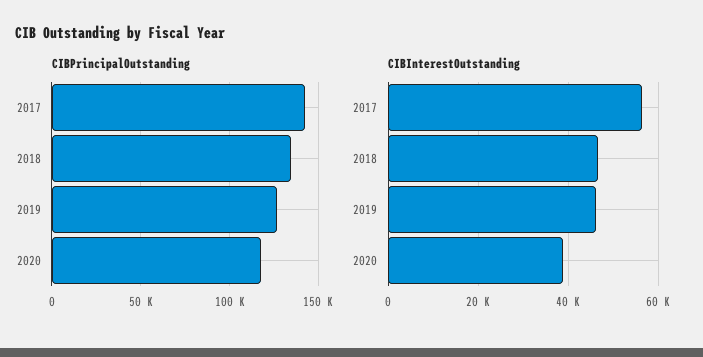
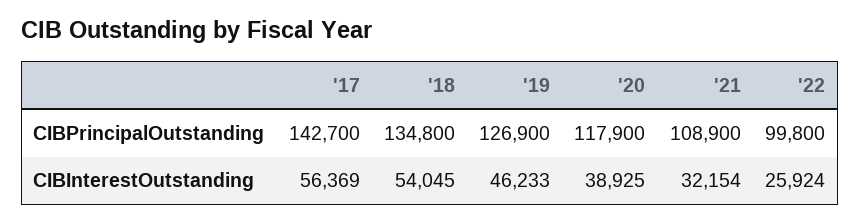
CIBInterestOutstanding, 2018: 46000 -> 54045
CIBPrincipalOutstanding, '21: none -> 108900
CIBPrincipalOutstanding, '22: none -> 99800
CIBInterestOutstanding, '21: none -> 32154
CIBInterestOutstanding, '22: none -> 25924

